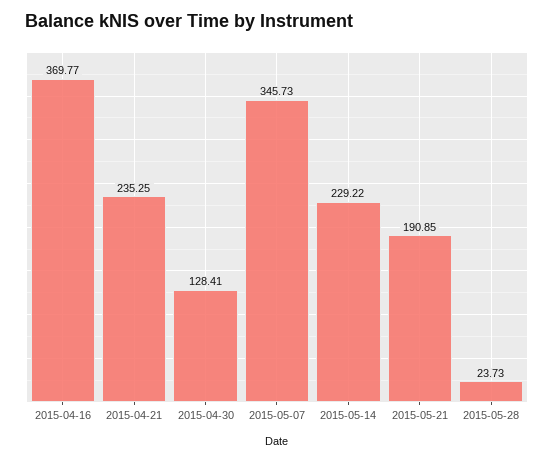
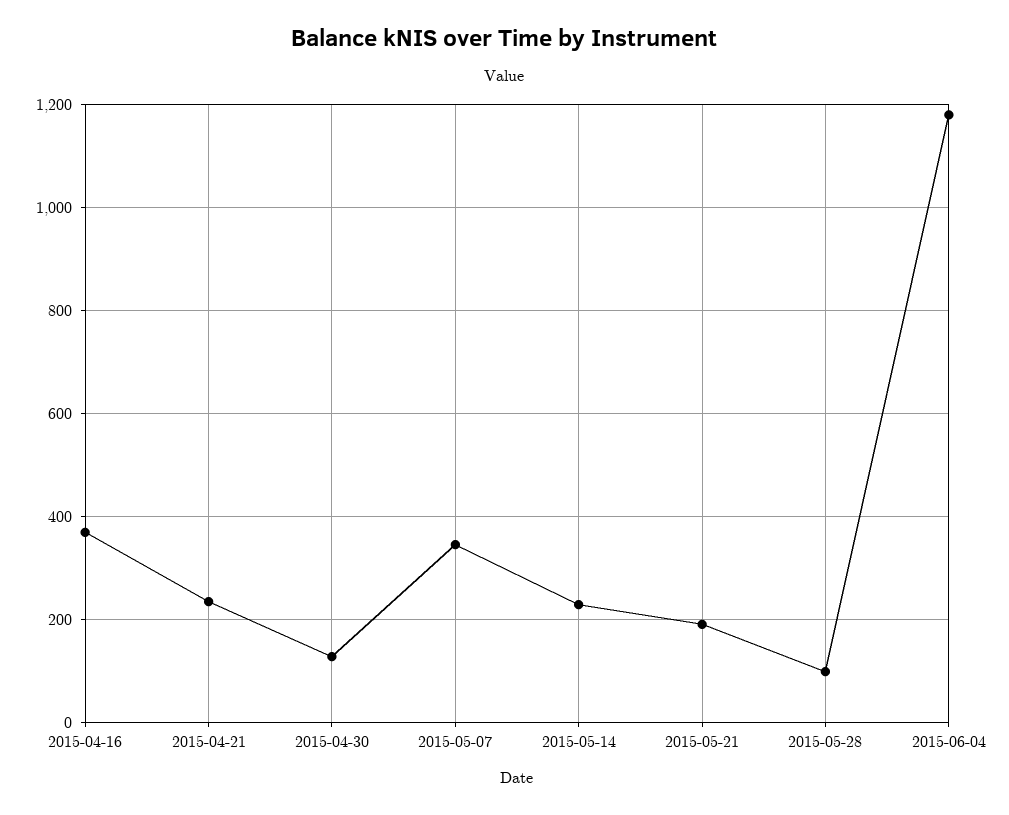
2015-05-28: 23.73 -> 100
2015-06-04: none -> 1180

